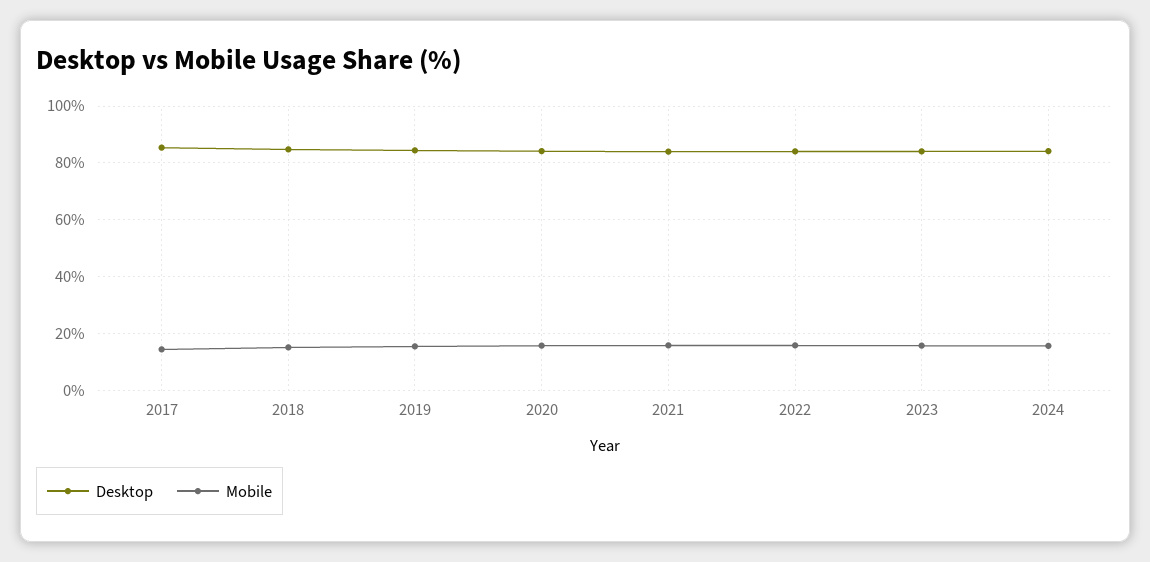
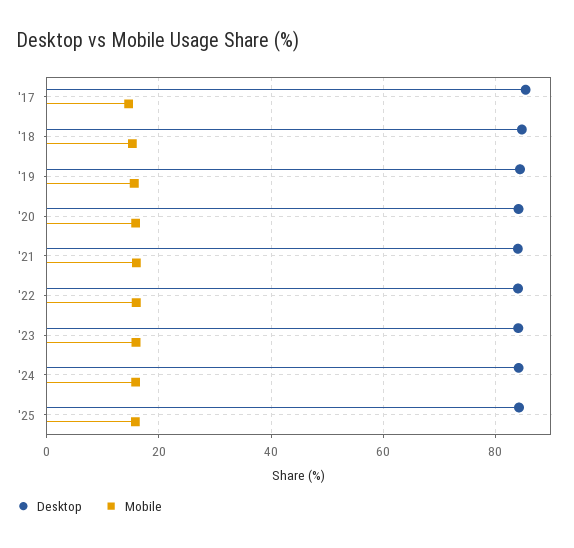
Desktop, '25: none -> 84
Mobile, '25: none -> 16

